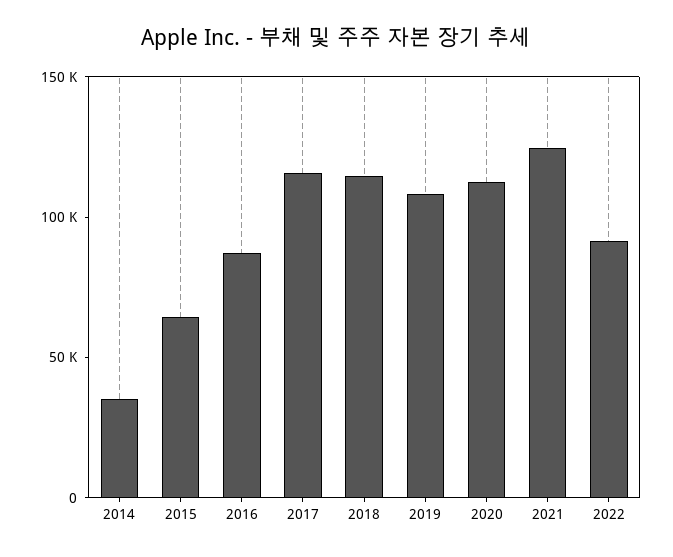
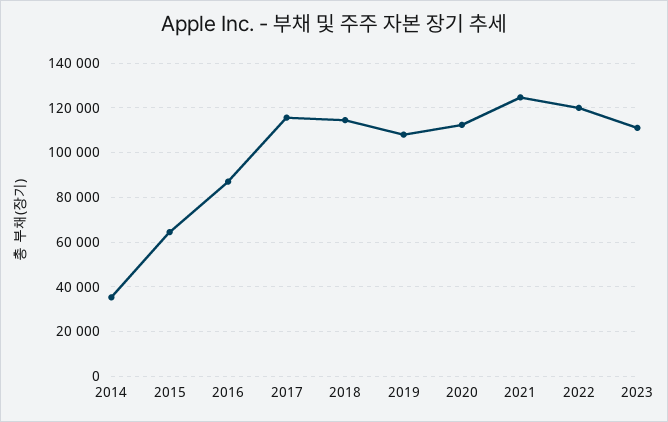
2022: 90000 -> 120000
2023: none -> 110000

